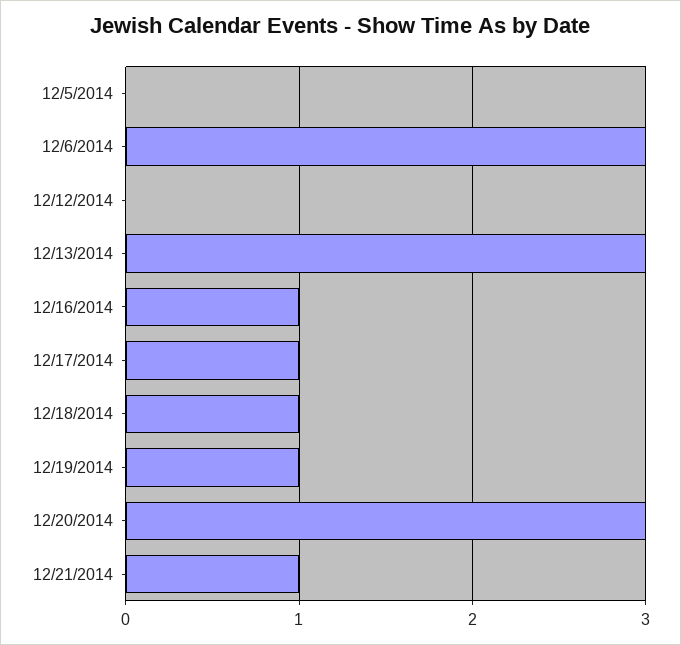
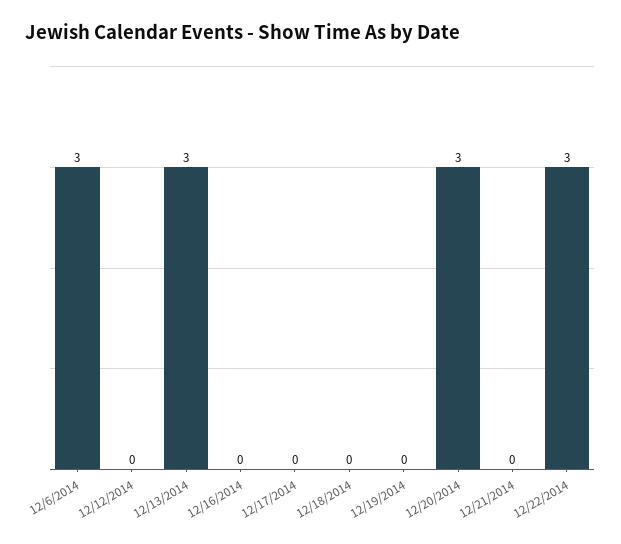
12/5/2014: 0 -> none
12/16/2014: 1 -> 0
12/17/2014: 1 -> 0
12/18/2014: 1 -> 0
12/19/2014: 1 -> 0
12/21/2014: 1 -> 0
12/22/2014: none -> 3

